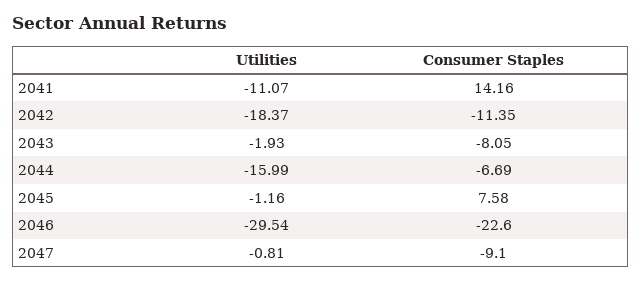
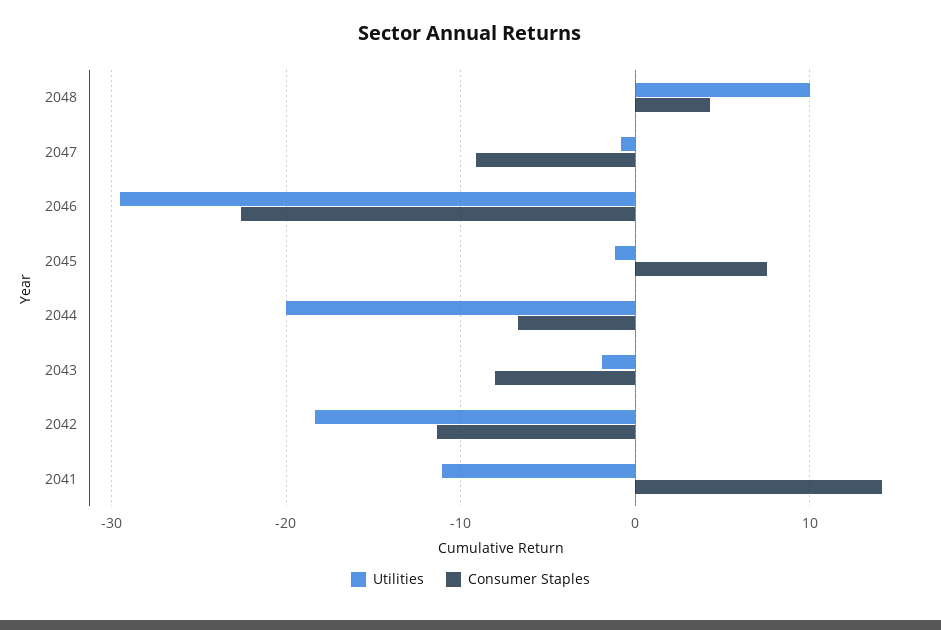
Utilities, 2044: -15.99 -> -20
Utilities, 2048: none -> 10
Consumer Staples, 2048: none -> 4

